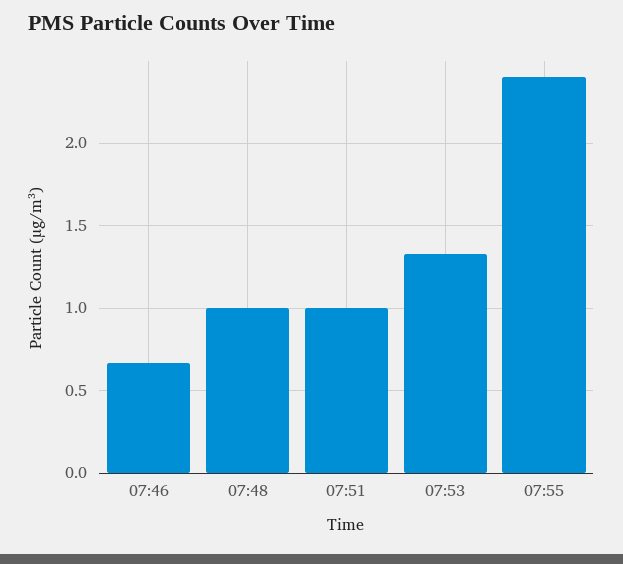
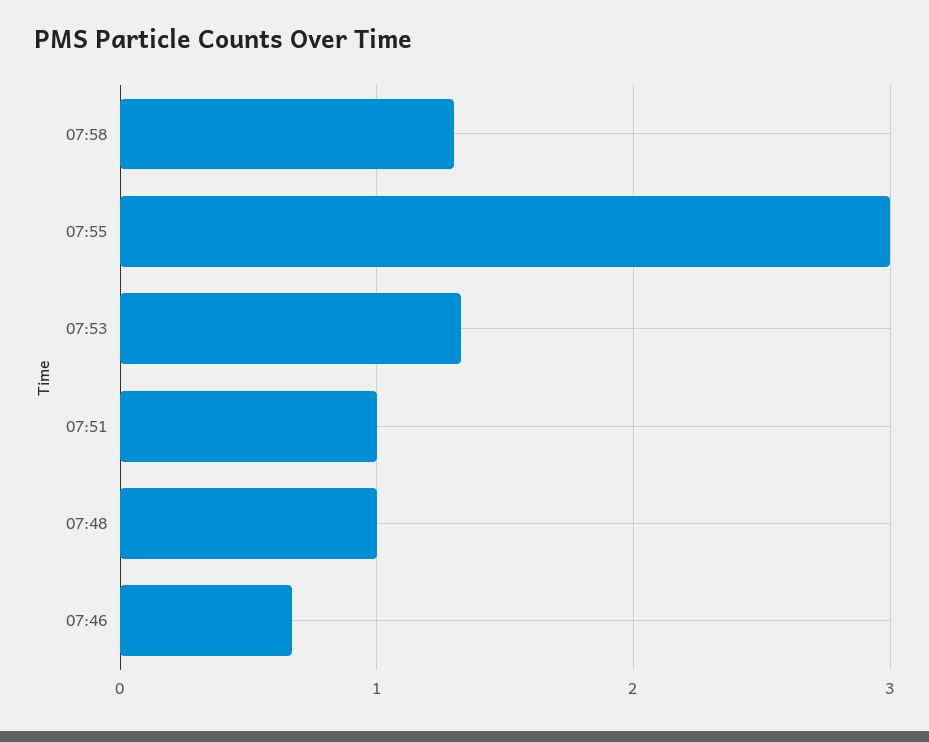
07:55: 2.4 -> 3
07:58: none -> 1.3

